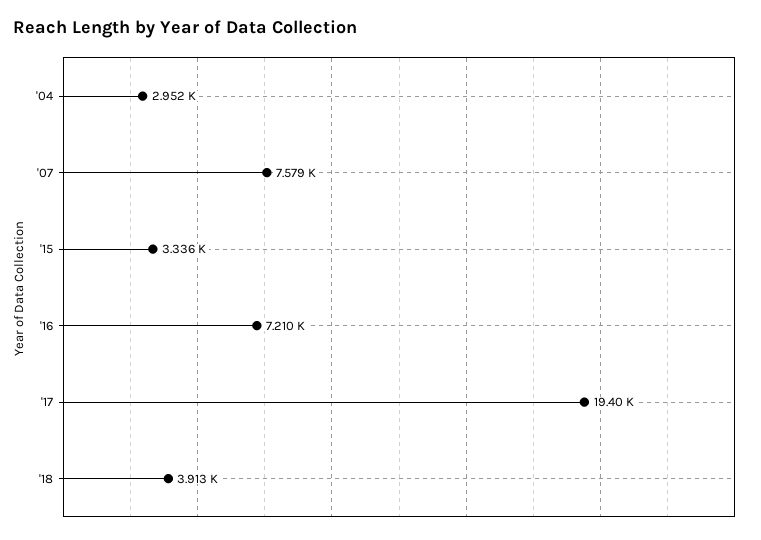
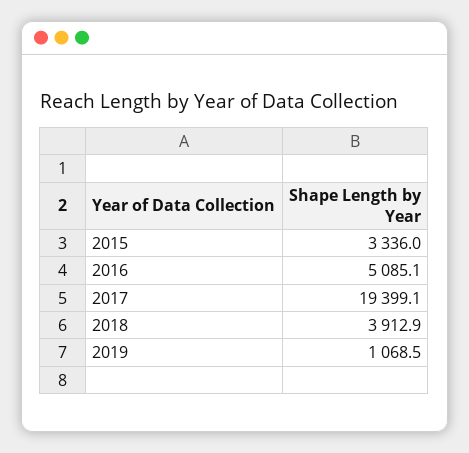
'04: 2952 -> none
'07: 7579 -> none
'16: 7210 -> 5085.1
2019: none -> 1068.5

